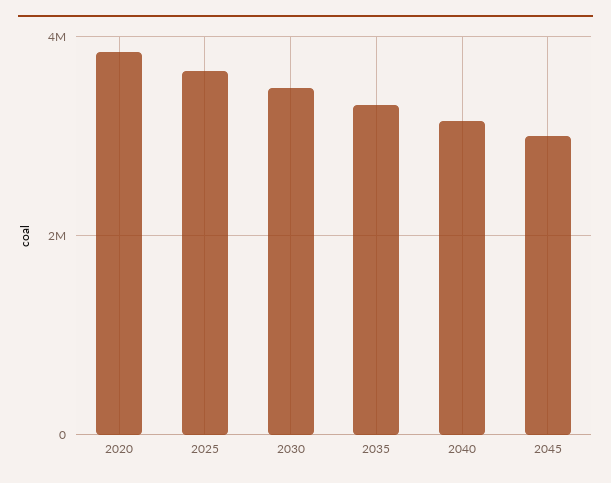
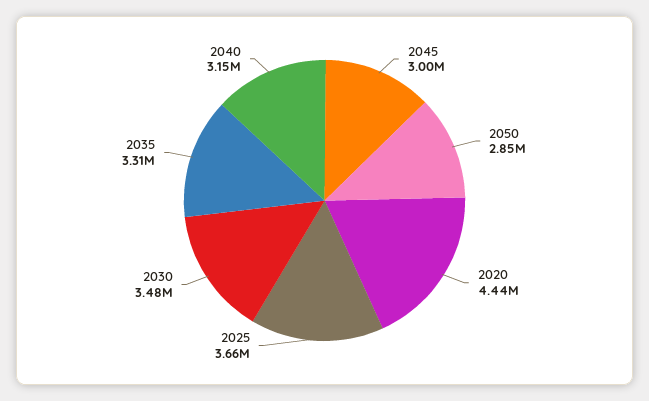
2020: 3800000 -> 4440000
2050: none -> 2850000

